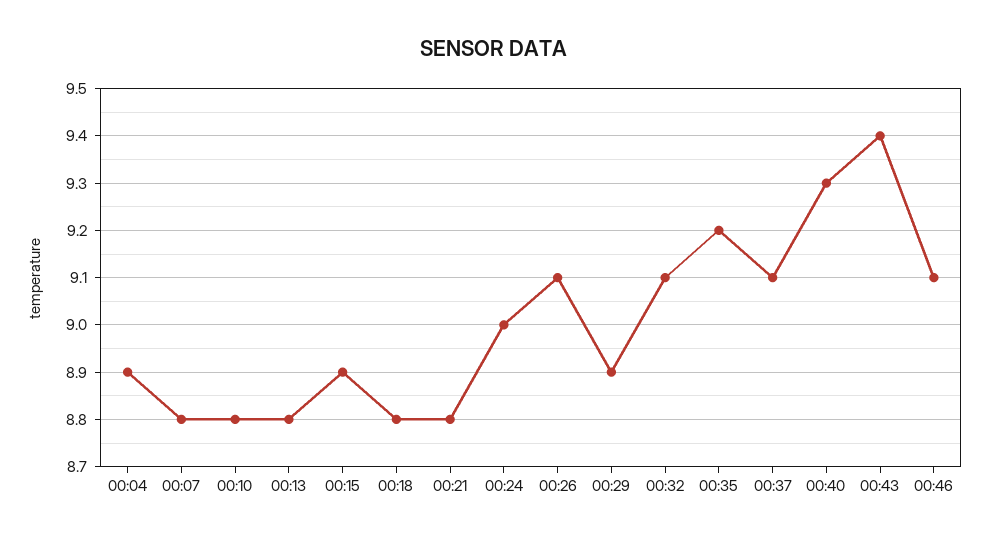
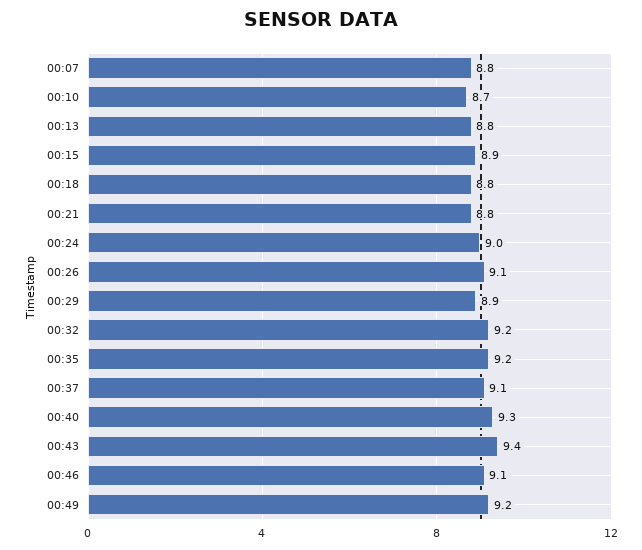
00:04: 8.9 -> none
00:10: 8.8 -> 8.7
00:32: 9.1 -> 9.2
00:49: none -> 9.2

